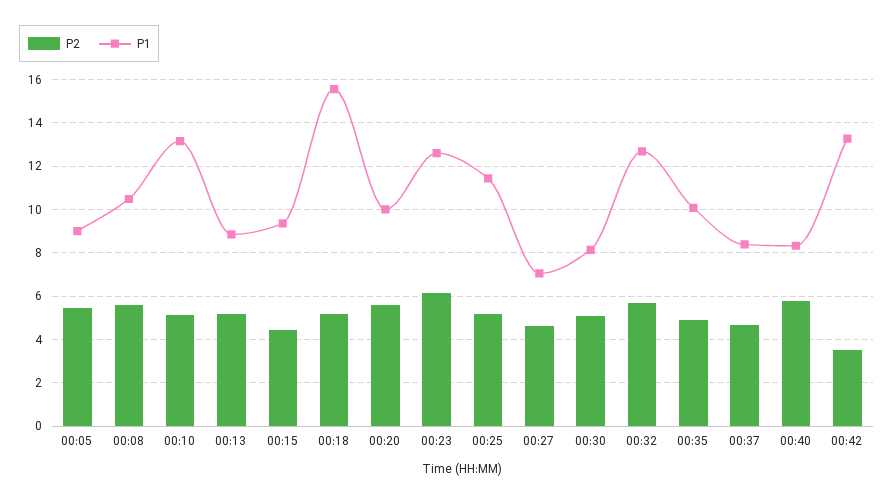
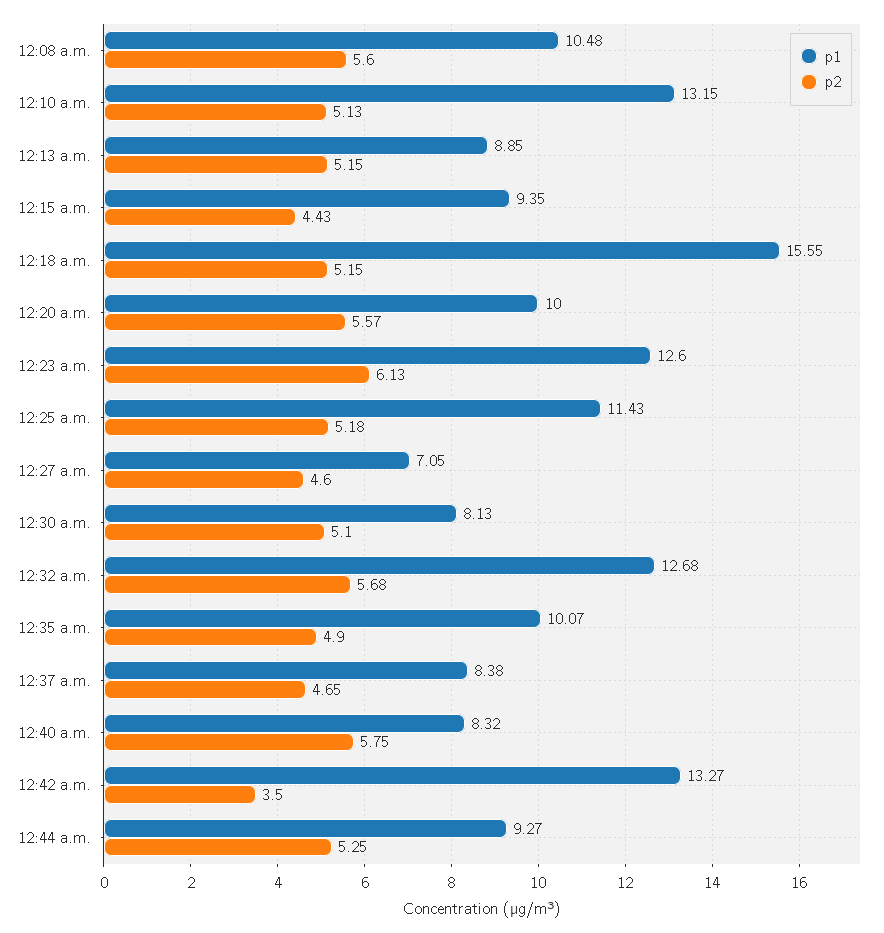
P2, 00:05: 5.5 -> none
P1, 00:05: 9 -> none
P1, 12:44 a.m.: none -> 9.27
P2, 12:44 a.m.: none -> 5.25

